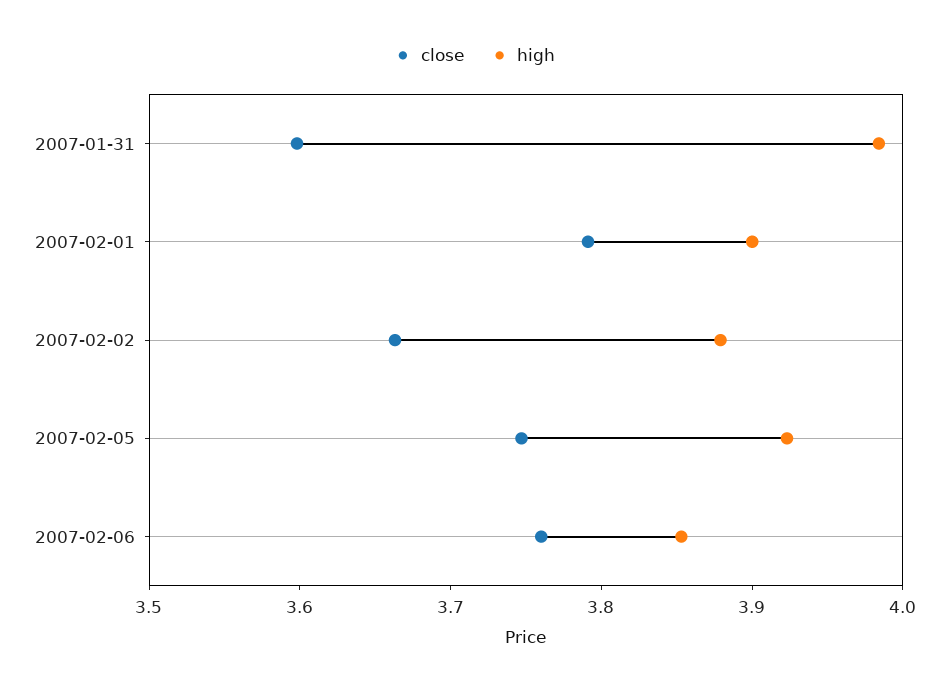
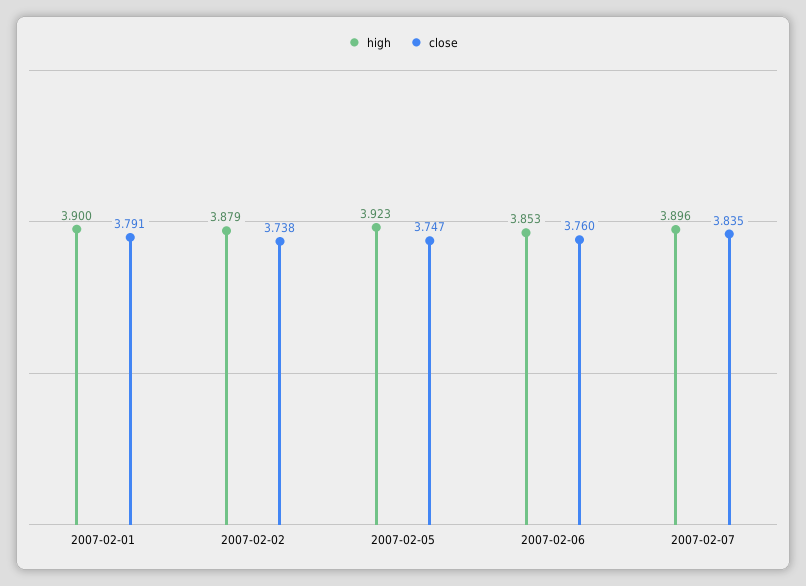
close, 2007-01-31: 3.6 -> none
high, 2007-01-31: 3.98 -> none
close, 2007-02-02: 3.66 -> 3.738
high, 2007-02-07: none -> 3.896
close, 2007-02-07: none -> 3.835

